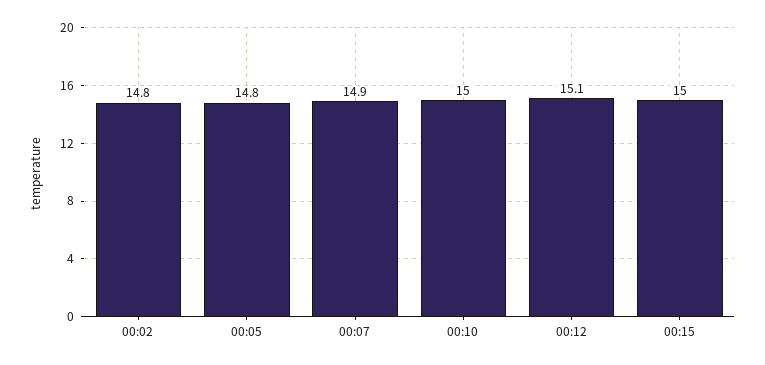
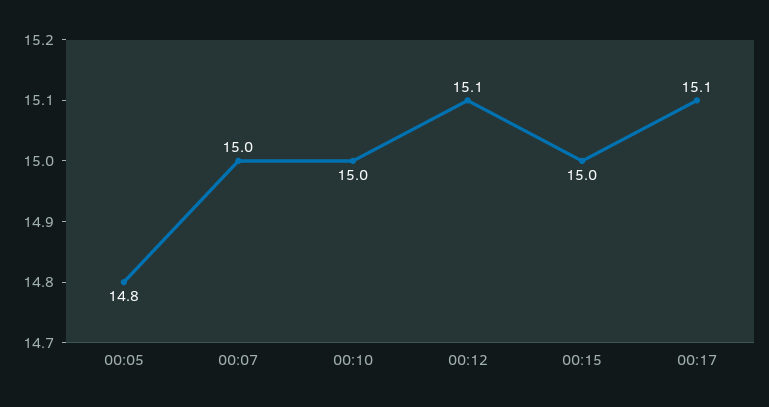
00:02: 14.8 -> none
00:07: 14.9 -> 15
00:17: none -> 15.1

